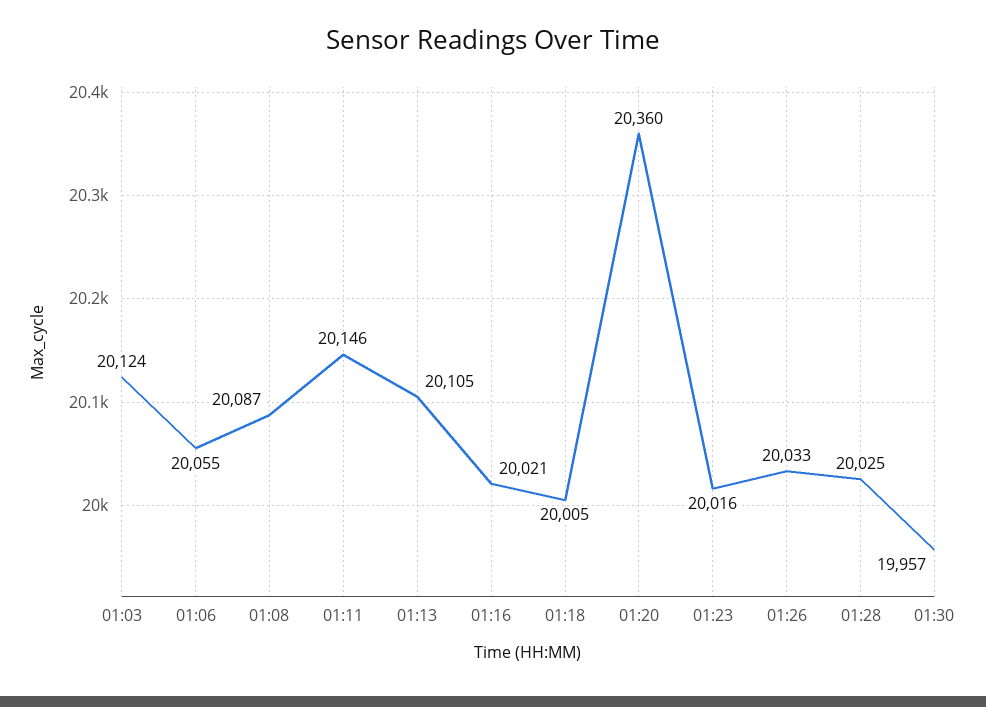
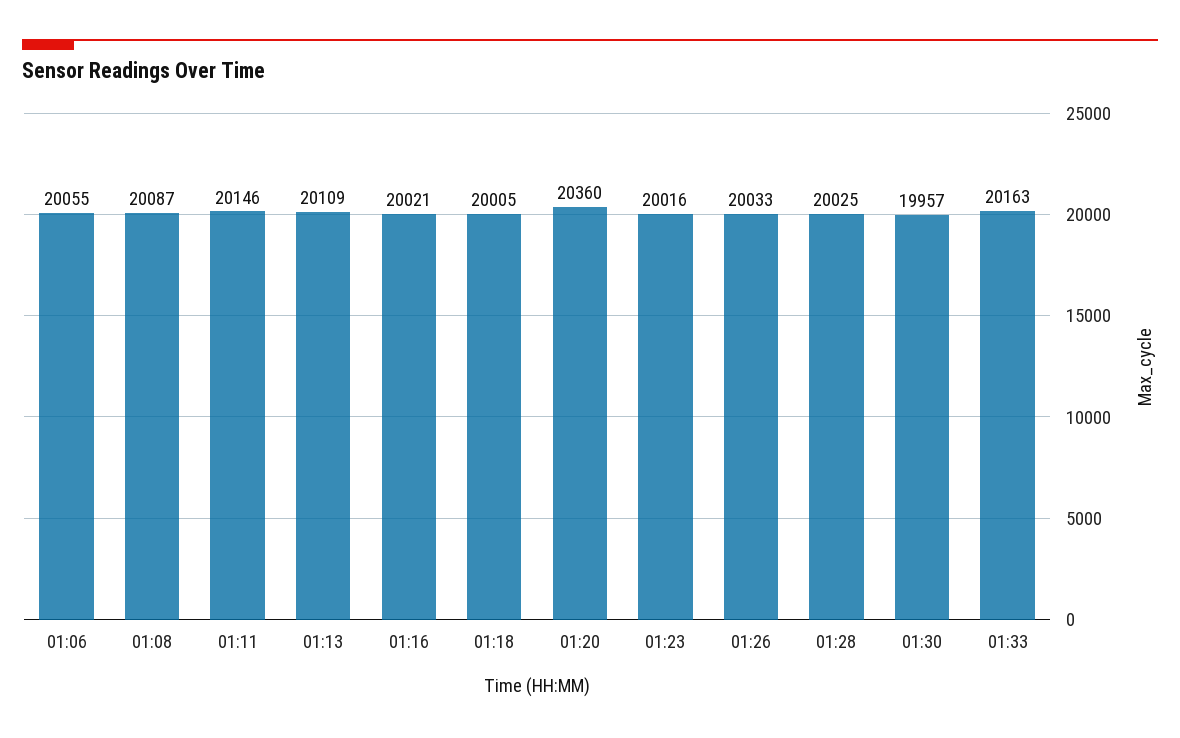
01:03: 20124 -> none
01:13: 20105 -> 20109
01:33: none -> 20163

